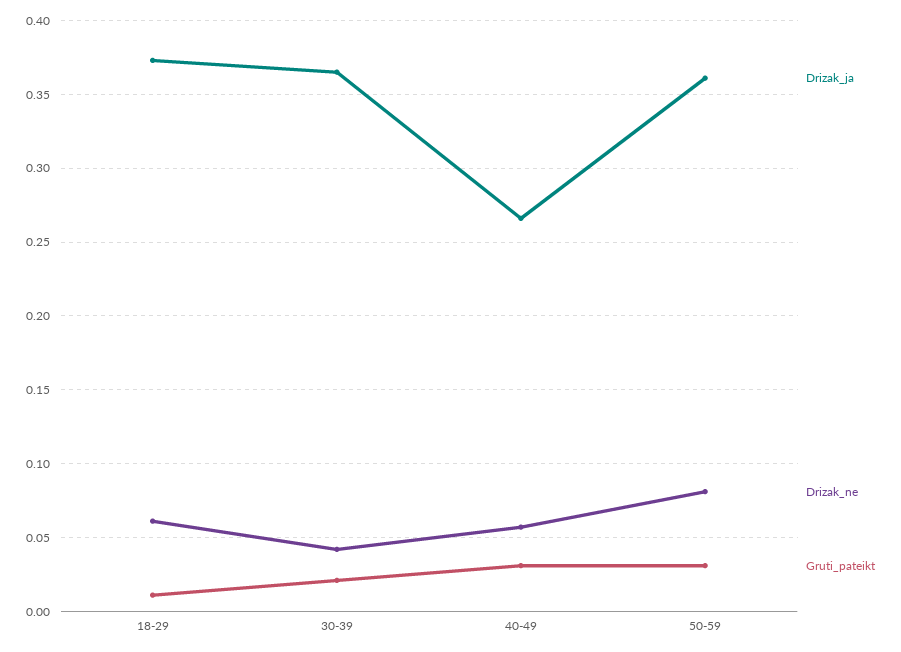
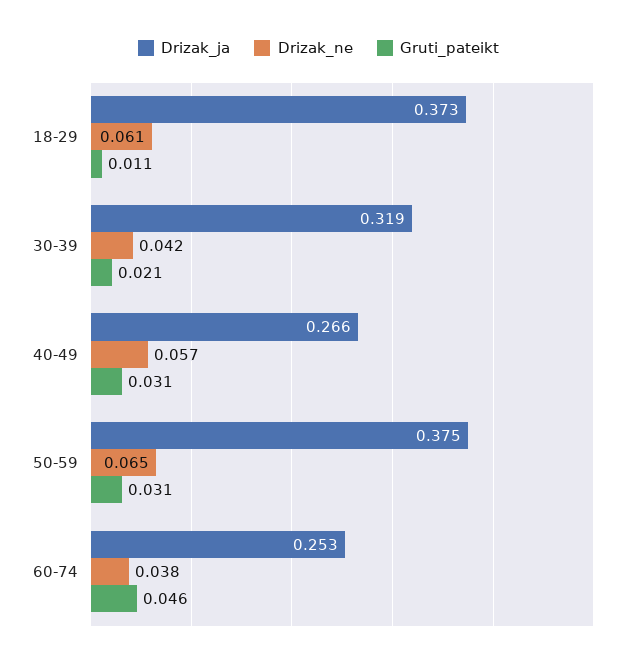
Drizak_ja, 30-39: 0.365 -> 0.319
Drizak_ja, 50-59: 0.36 -> 0.375
Drizak_ne, 50-59: 0.08 -> 0.065
Drizak_ja, 60-74: none -> 0.253
Drizak_ne, 60-74: none -> 0.038
Gruti_pateikt, 60-74: none -> 0.046

